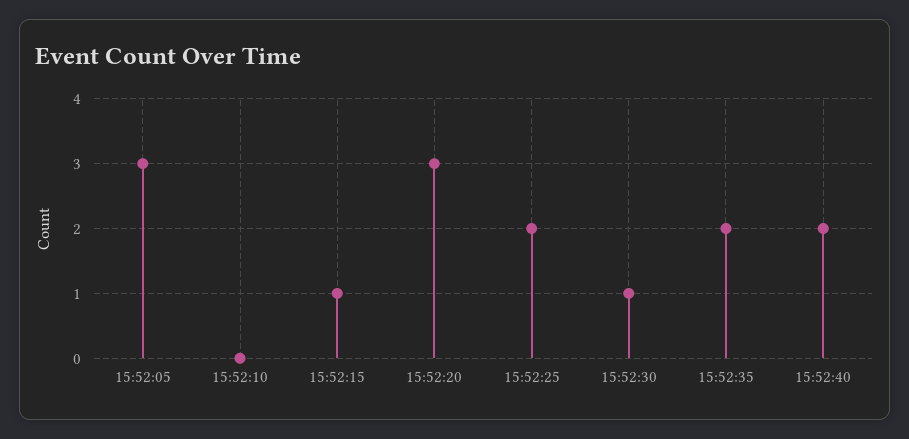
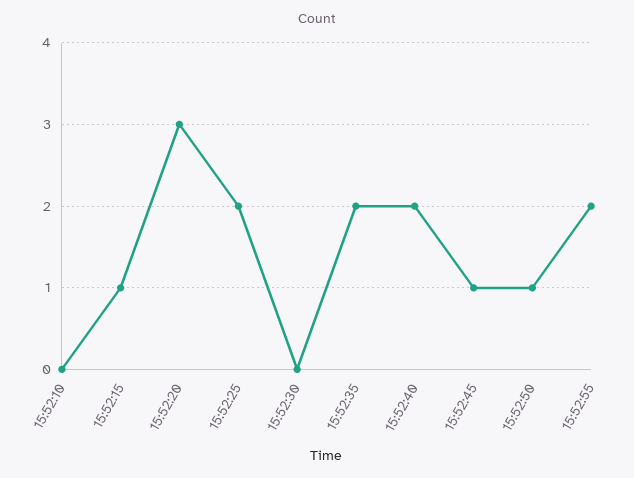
15:52:05: 3 -> none
15:52:30: 1 -> 0
15:52:45: none -> 1
15:52:50: none -> 1
15:52:55: none -> 2

